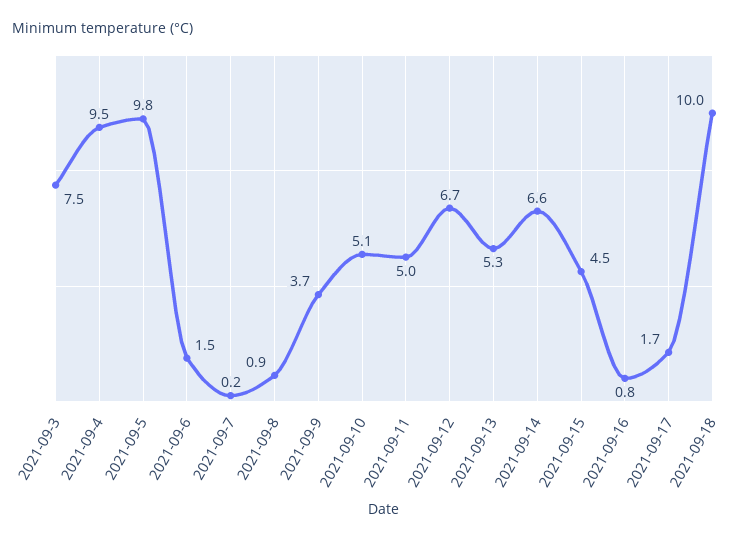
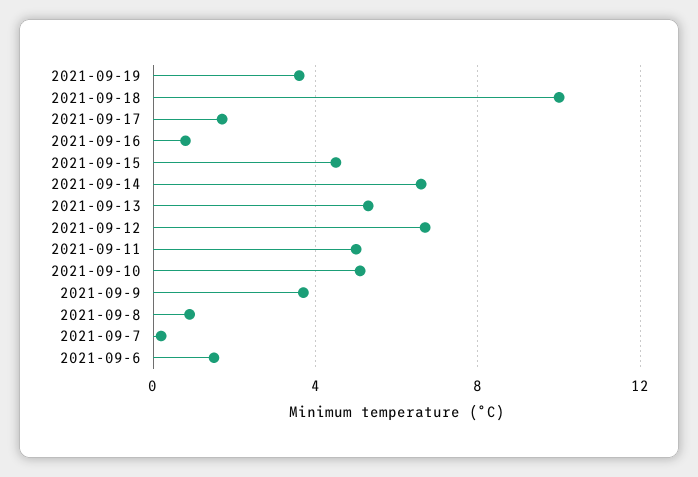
2021-09-3: 7.5 -> none
2021-09-4: 9.5 -> none
2021-09-5: 9.8 -> none
2021-09-19: none -> 3.5

